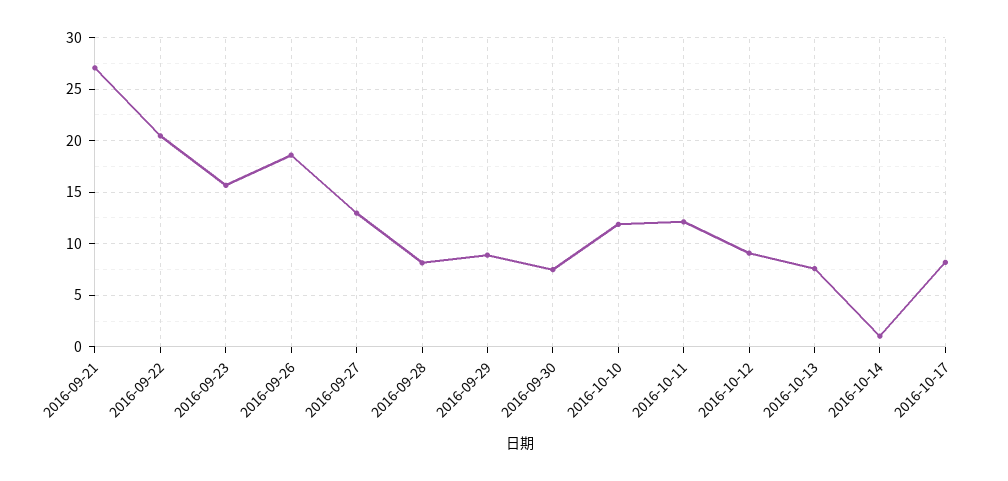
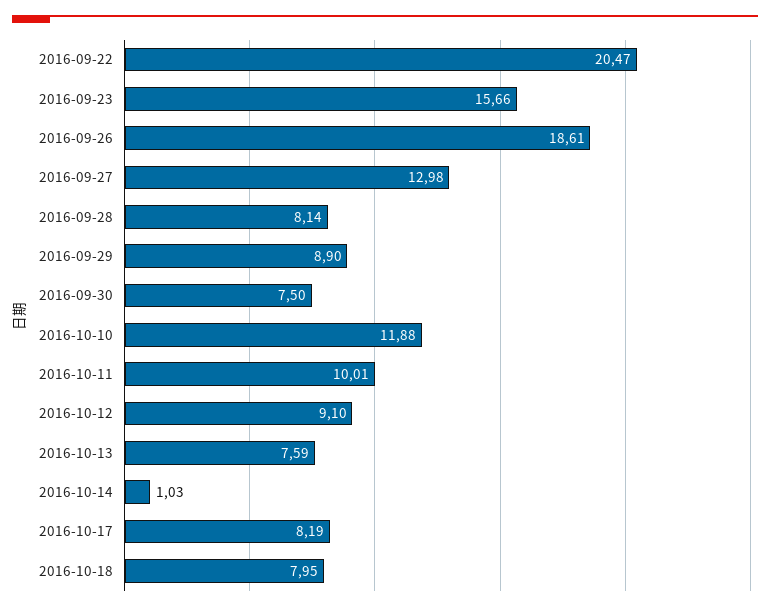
2016-09-21: 27 -> none
2016-10-11: 12 -> 10.01
2016-10-18: none -> 7.95

